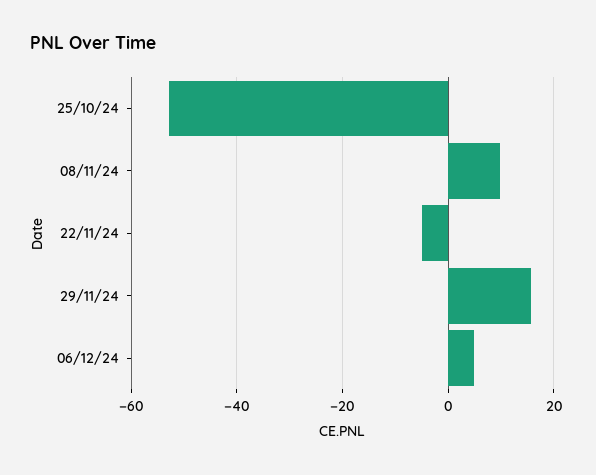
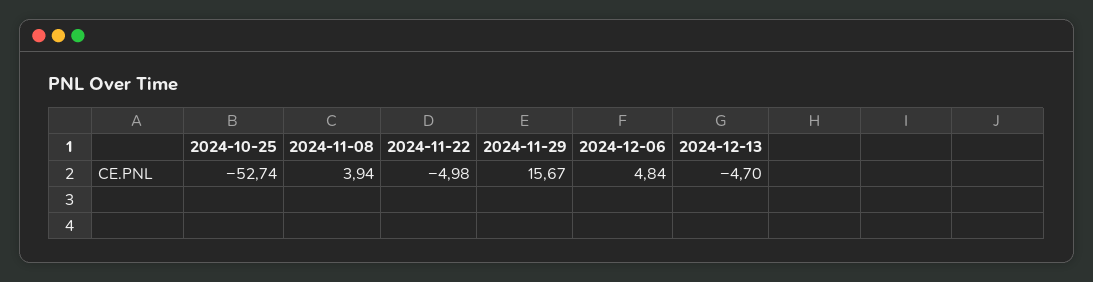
08/11/24: 10 -> 3.94
2024-12-13: none -> -4.7

